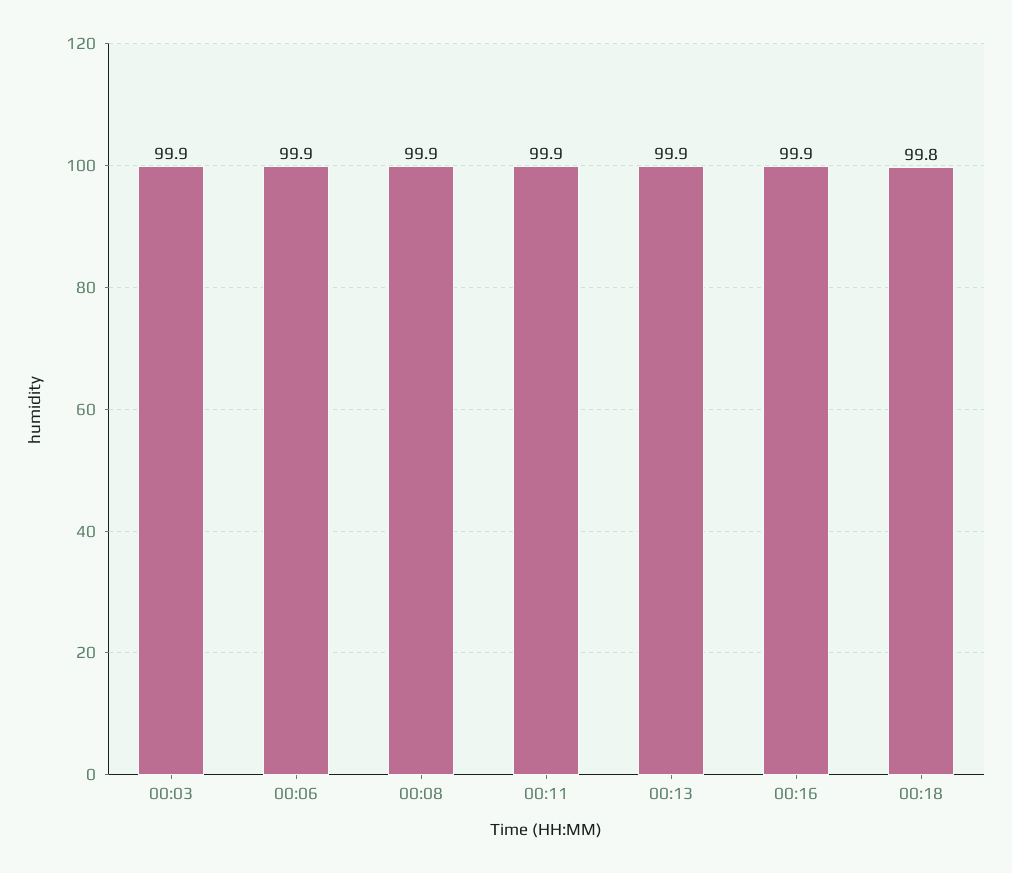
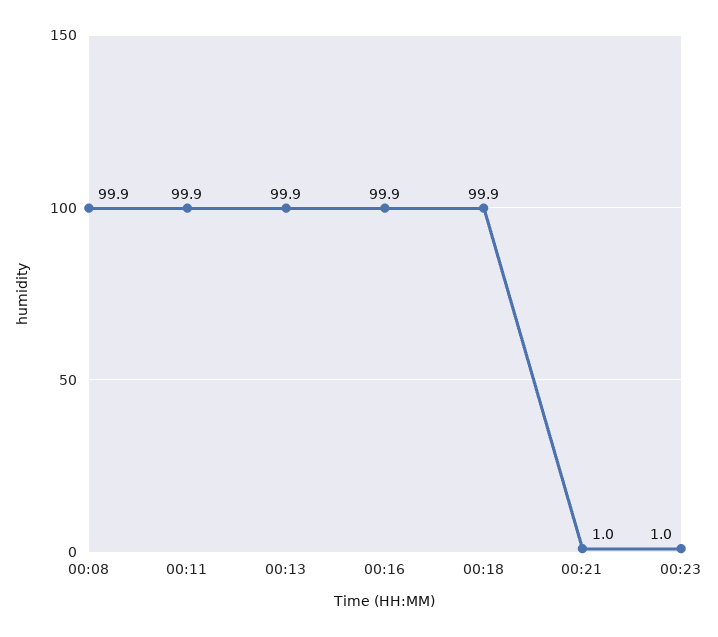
00:03: 99.9 -> none
00:06: 99.9 -> none
00:18: 99.8 -> 99.9
00:21: none -> 1
00:23: none -> 1

